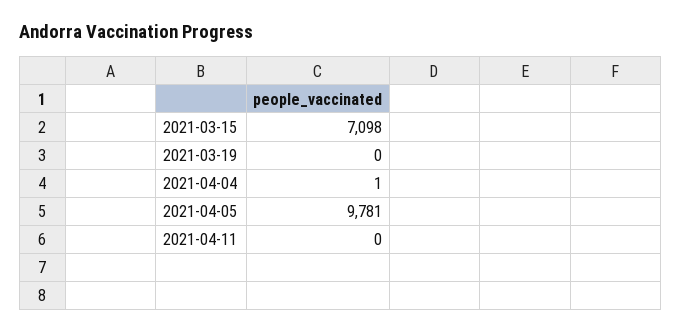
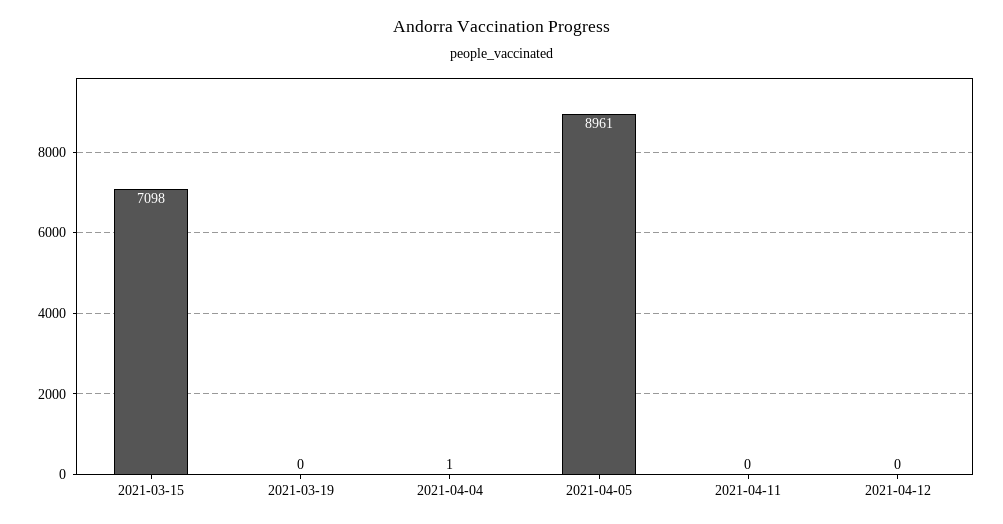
2021-04-05: 9781 -> 8961
2021-04-12: none -> 0

